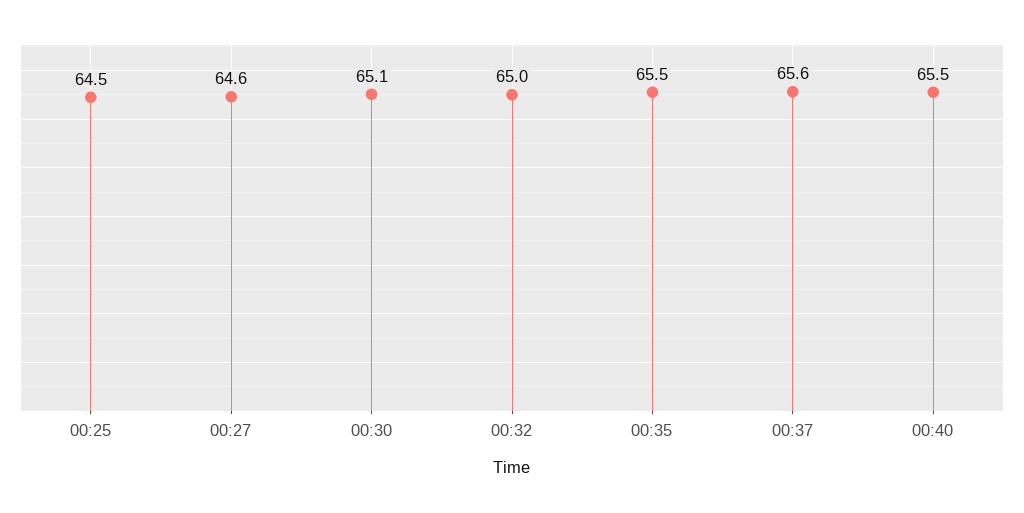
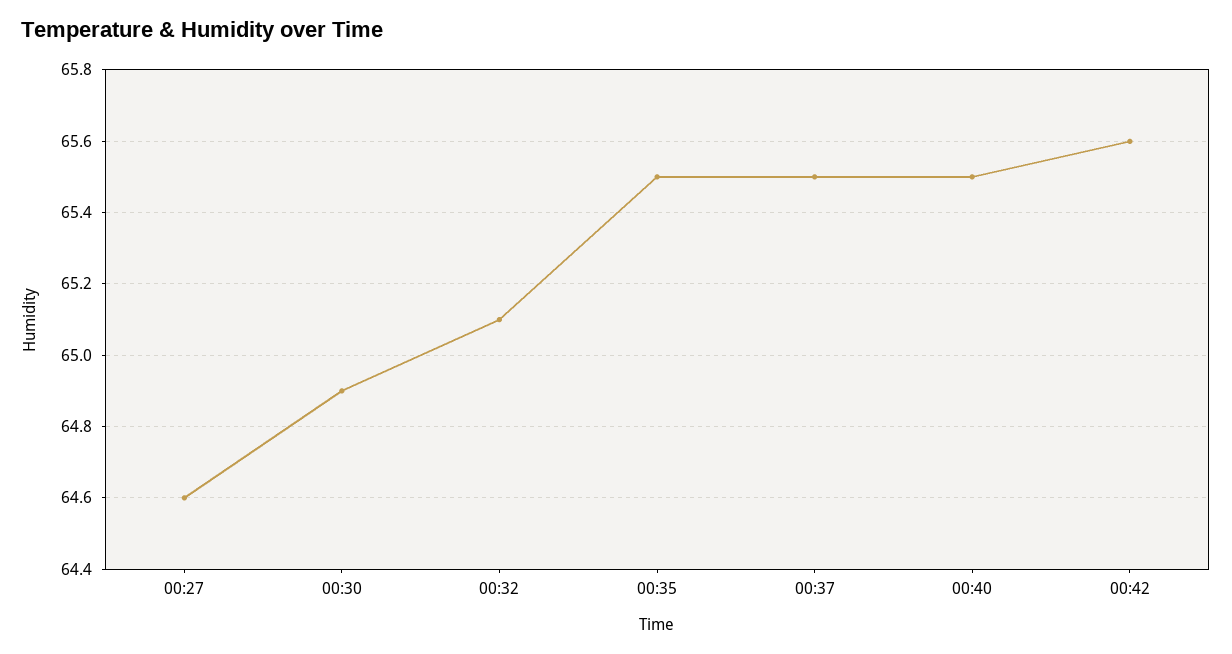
00:25: 64.5 -> none
00:30: 65.1 -> 64.9
00:32: 65 -> 65.1
00:37: 65.6 -> 65.5
00:42: none -> 65.6

